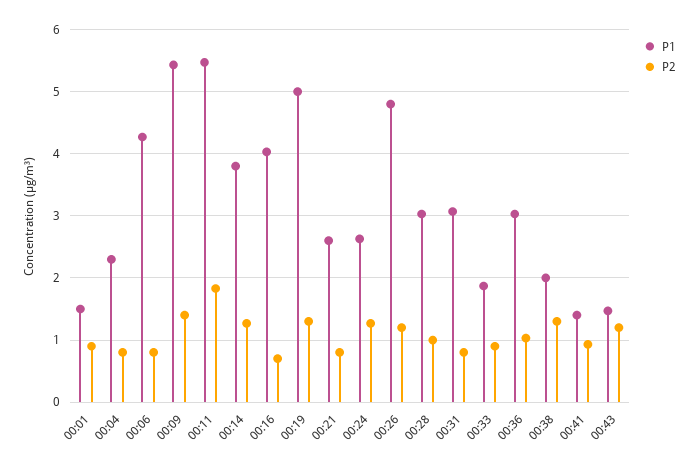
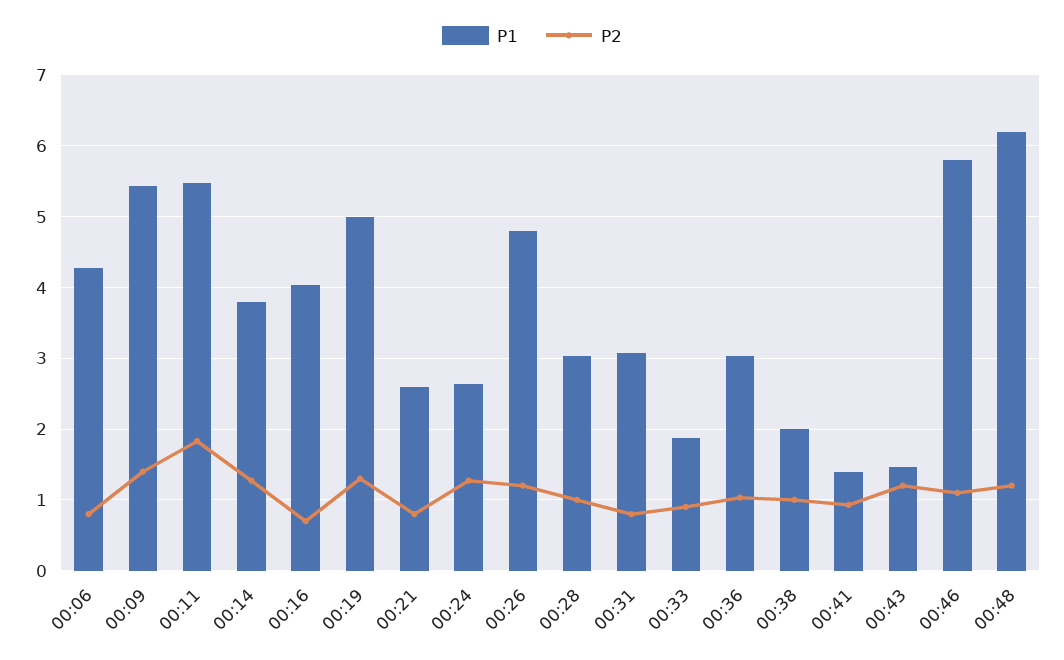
P1, 00:01: 1.5 -> none
P2, 00:01: 0.9 -> none
P1, 00:04: 2.3 -> none
P2, 00:04: 0.8 -> none
P2, 00:38: 1.3 -> 1
P1, 00:46: none -> 5.8
P2, 00:46: none -> 1.1
P1, 00:48: none -> 6.2
P2, 00:48: none -> 1.2

